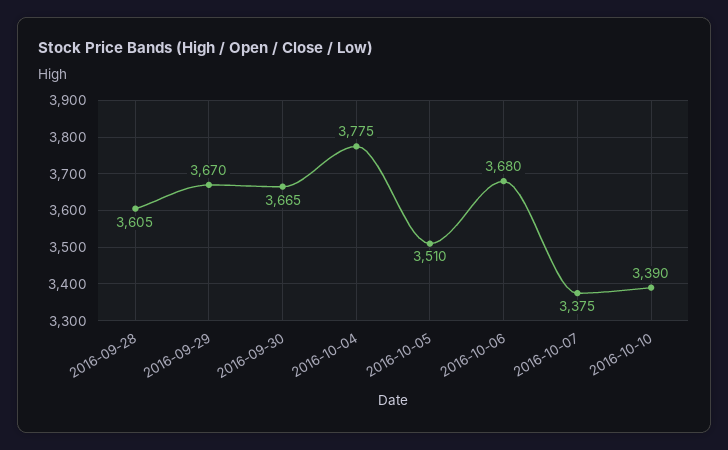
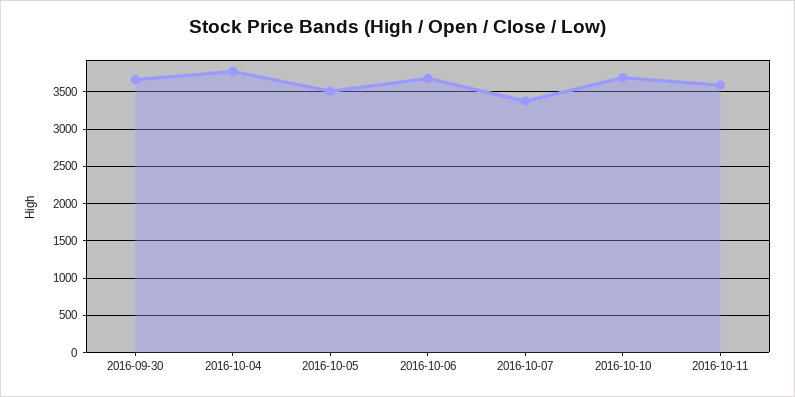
2016-09-28: 3605 -> none
2016-09-29: 3670 -> none
2016-10-10: 3390 -> 3700
2016-10-11: none -> 3600

